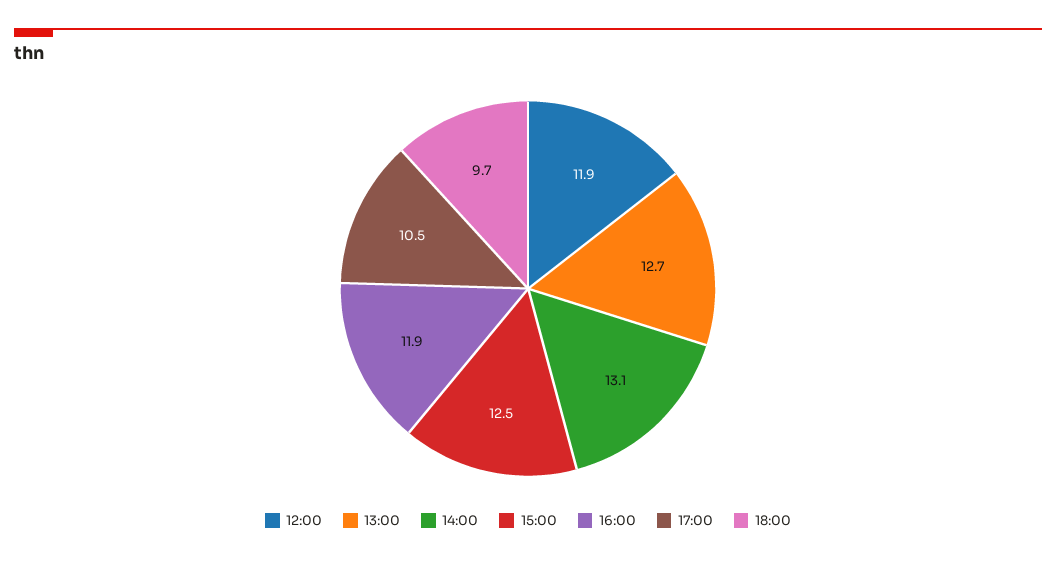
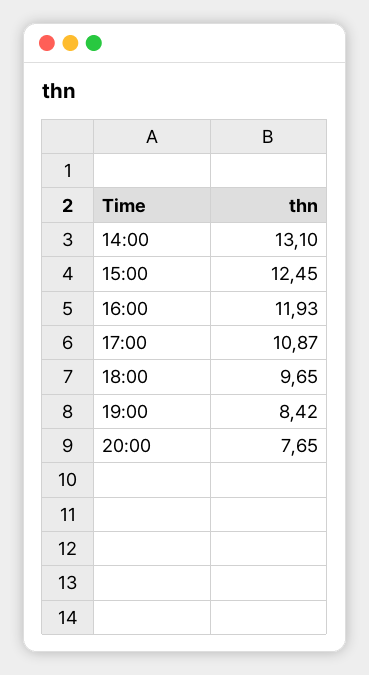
12:00: 11.9 -> none
13:00: 12.7 -> none
17:00: 10.5 -> 10.87
19:00: none -> 8.42
20:00: none -> 7.65

